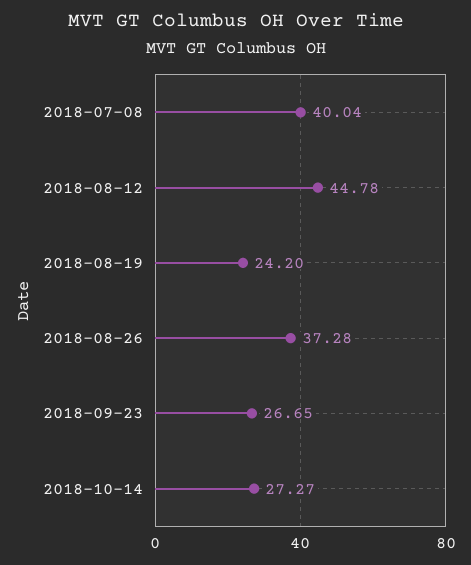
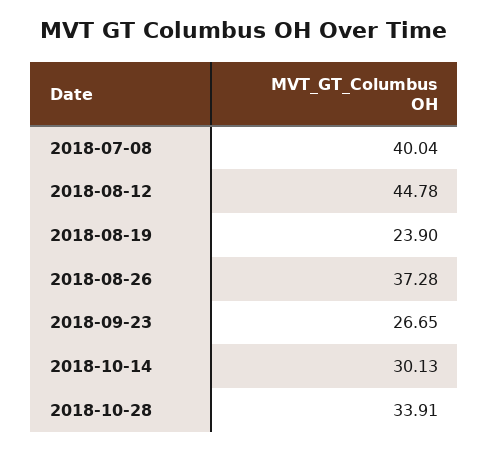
2018-08-19: 24.2 -> 23.9
2018-10-14: 27.27 -> 30.13
2018-10-28: none -> 33.91

